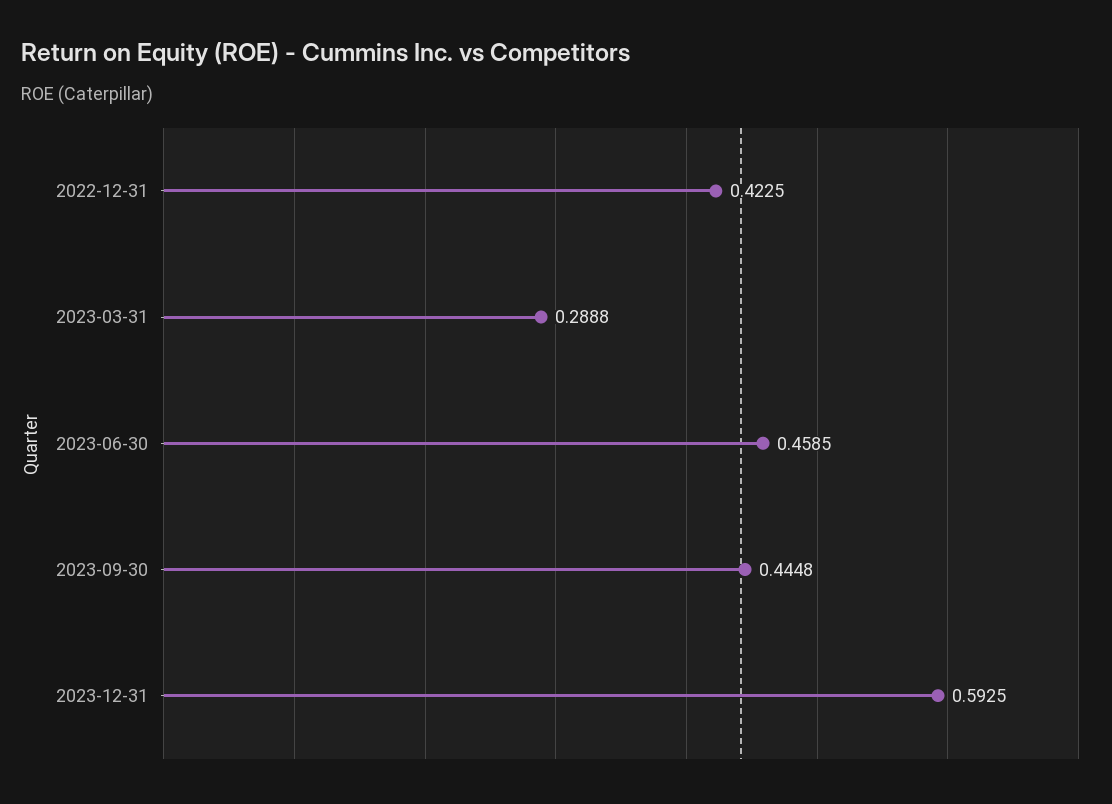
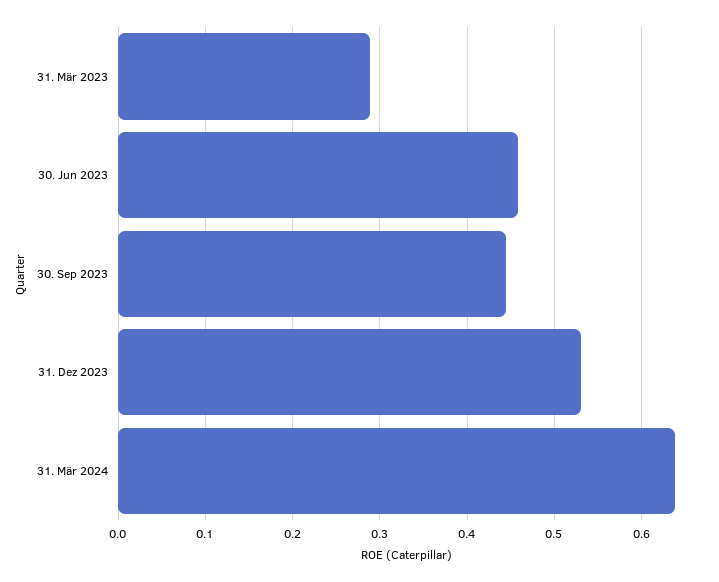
2022-12-31: 0.4225 -> none
2023-12-31: 0.5925 -> 0.53
31. Mär 2024: none -> 0.64

